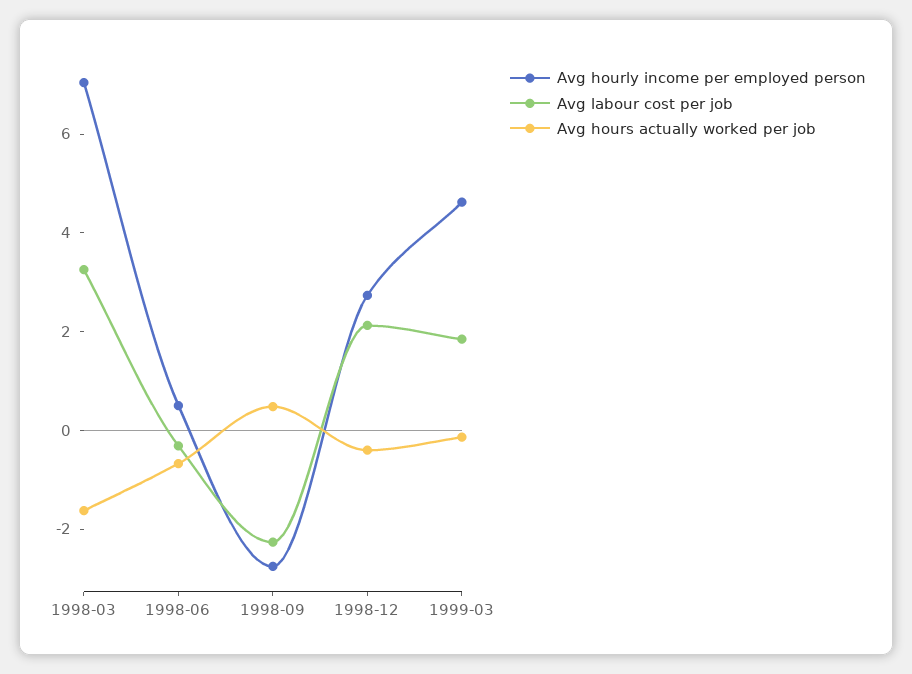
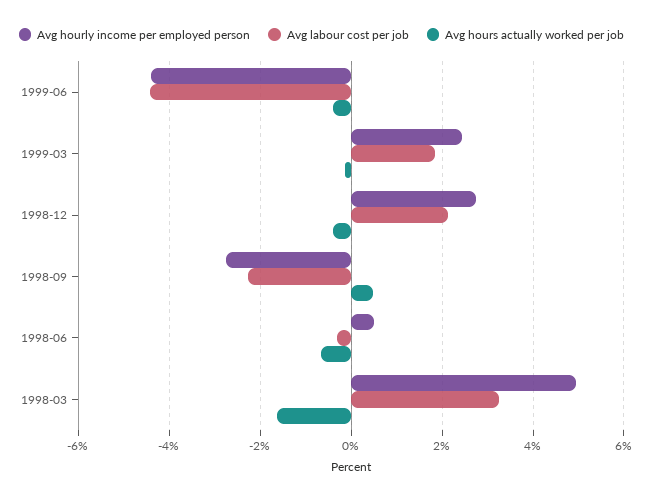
Avg hourly income per employed person, 1998-03: 7 -> 5
Avg hourly income per employed person, 1999-03: 4.5 -> 2.4
Avg hourly income per employed person, 1999-06: none -> -4.4
Avg labour cost per job, 1999-06: none -> -4.4
Avg hours actually worked per job, 1999-06: none -> -0.4

